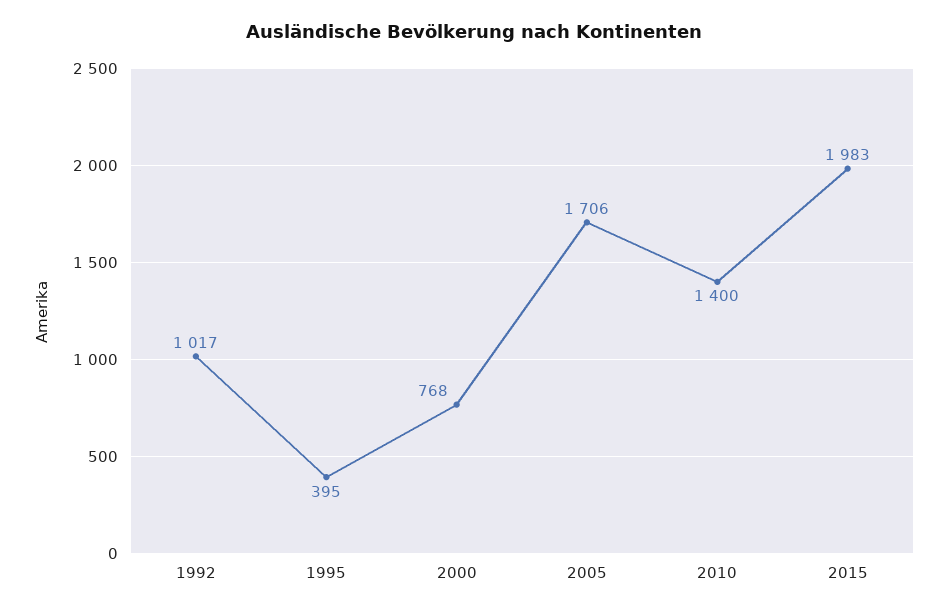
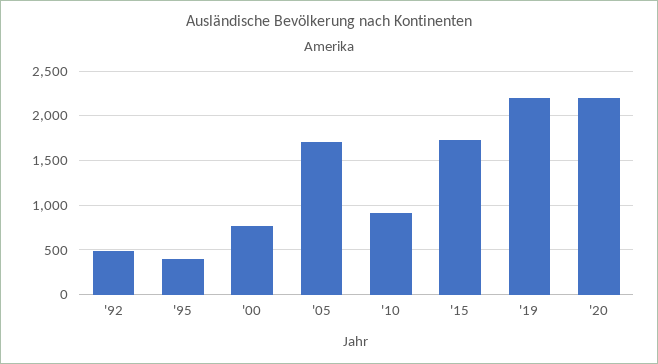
1992: 1017 -> 500
2010: 1400 -> 900
2015: 1983 -> 1700
'19: none -> 2200
'20: none -> 2200

